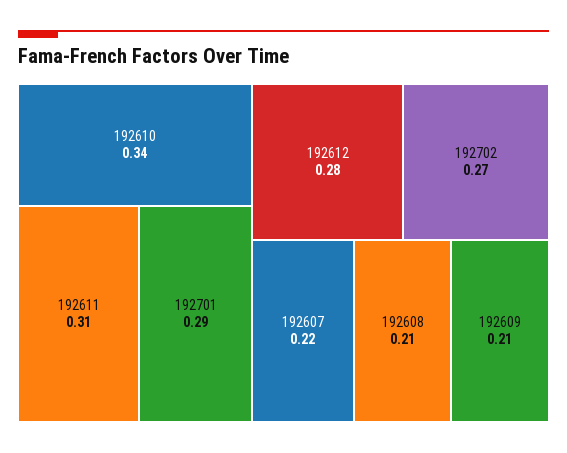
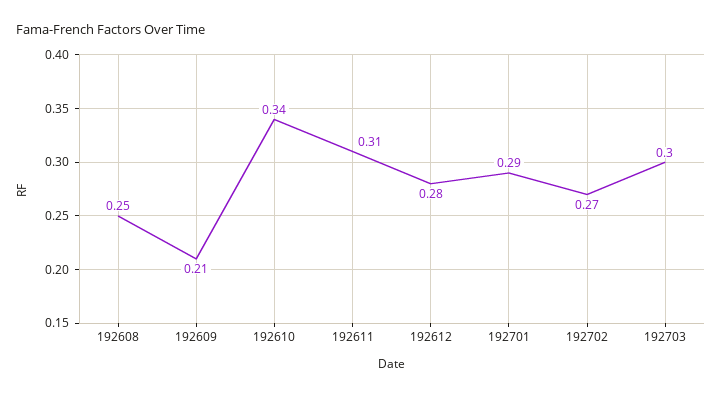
192607: 0.22 -> none
192608: 0.21 -> 0.25
192703: none -> 0.3

